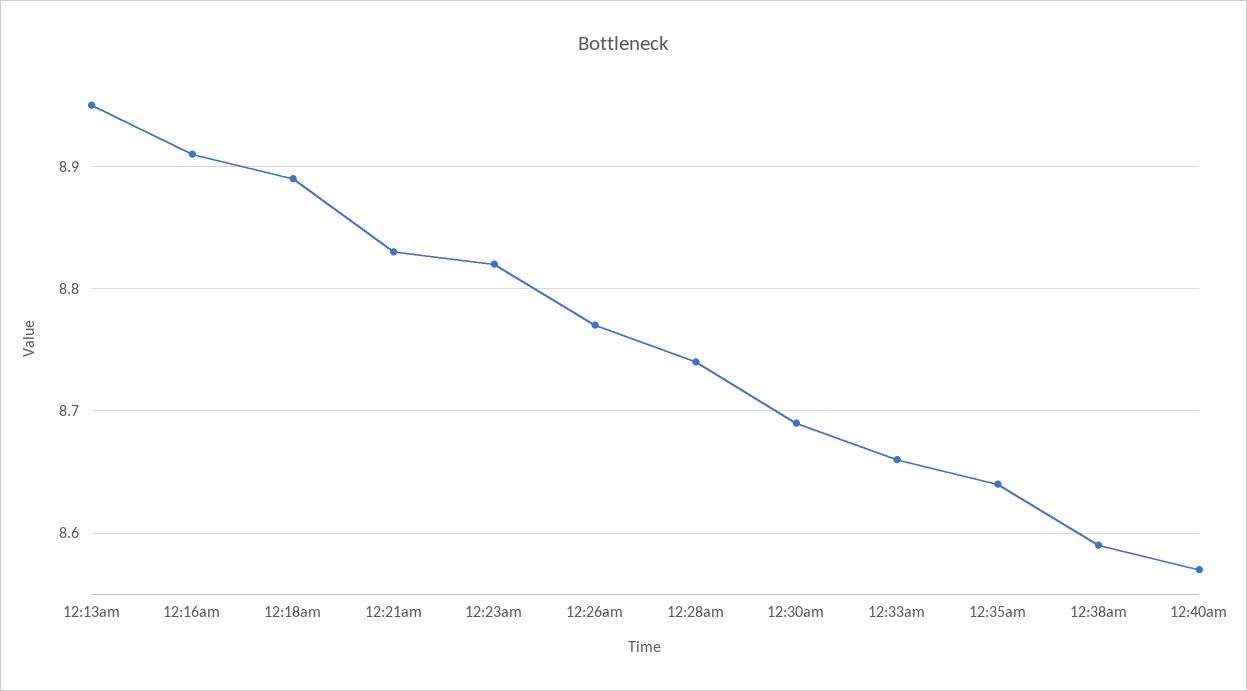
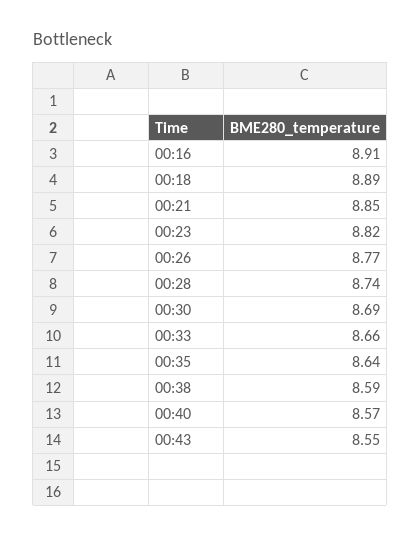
12:13am: 8.95 -> none
12:21am: 8.83 -> 8.85
00:43: none -> 8.55

